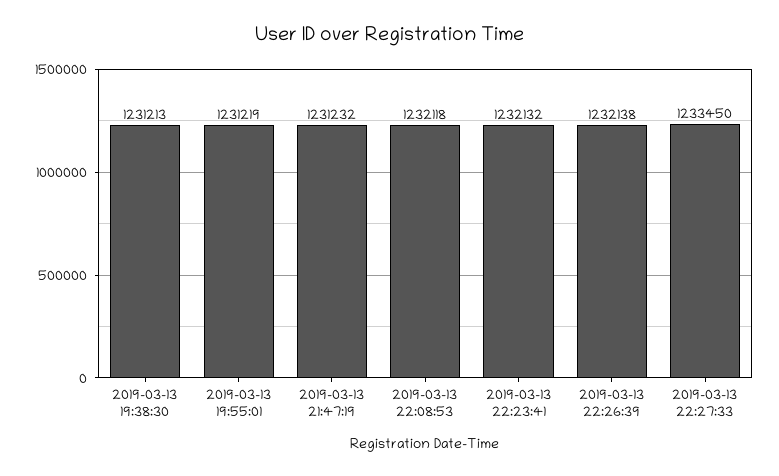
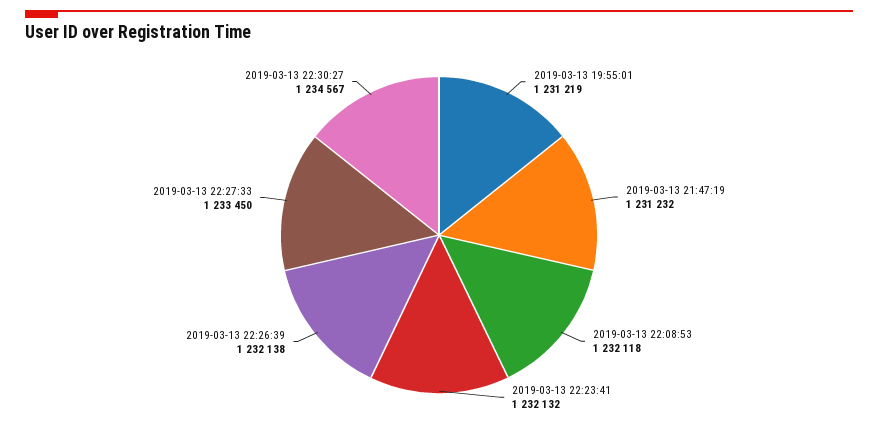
2019-03-13 19:38:30: 1231213 -> none
2019-03-13 22:30:27: none -> 1234567

